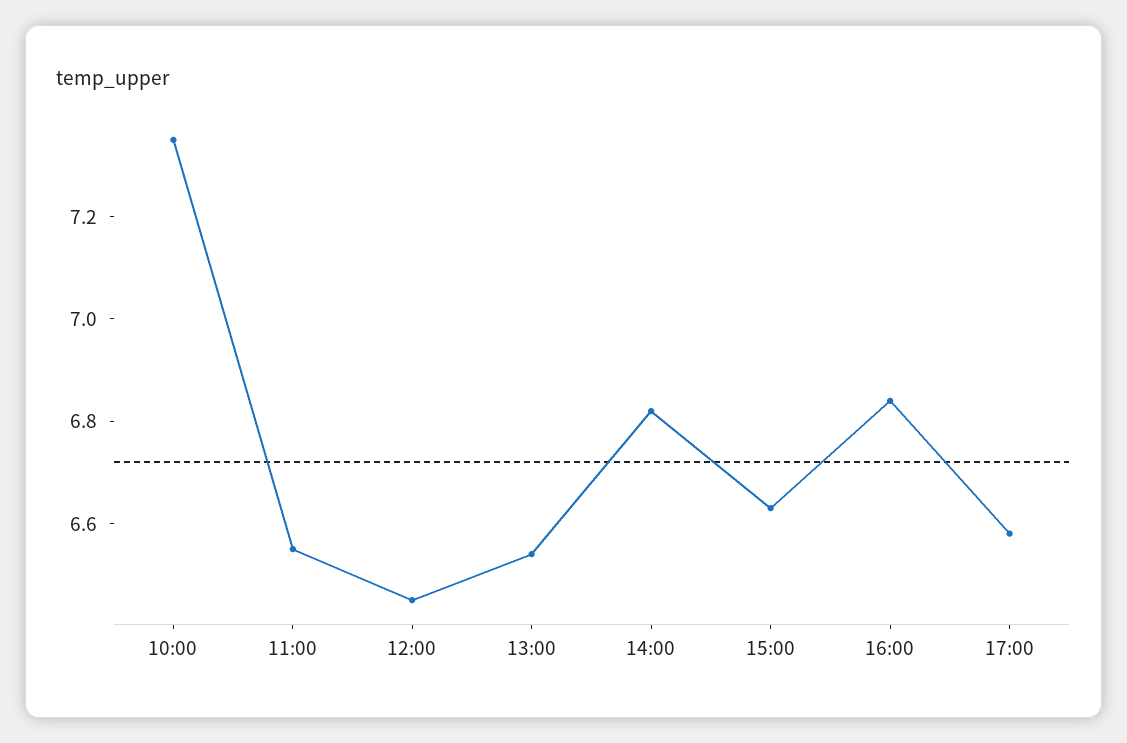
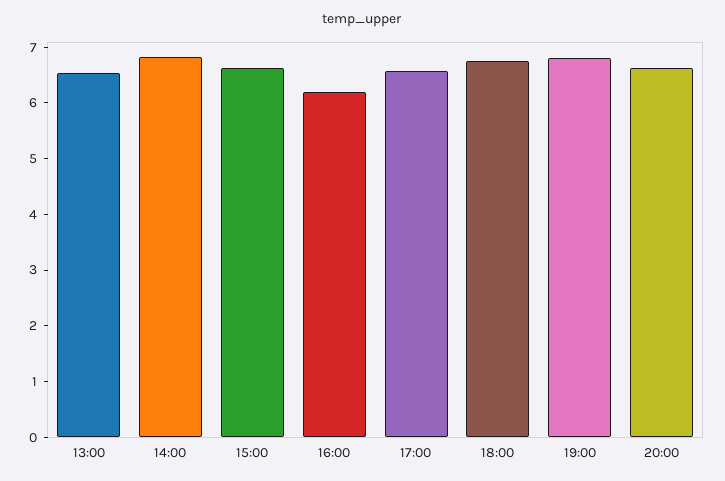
10:00: 7.35 -> none
11:00: 6.55 -> none
12:00: 6.45 -> none
16:00: 6.85 -> 6.2
18:00: none -> 6.8
19:00: none -> 6.8
20:00: none -> 6.6

